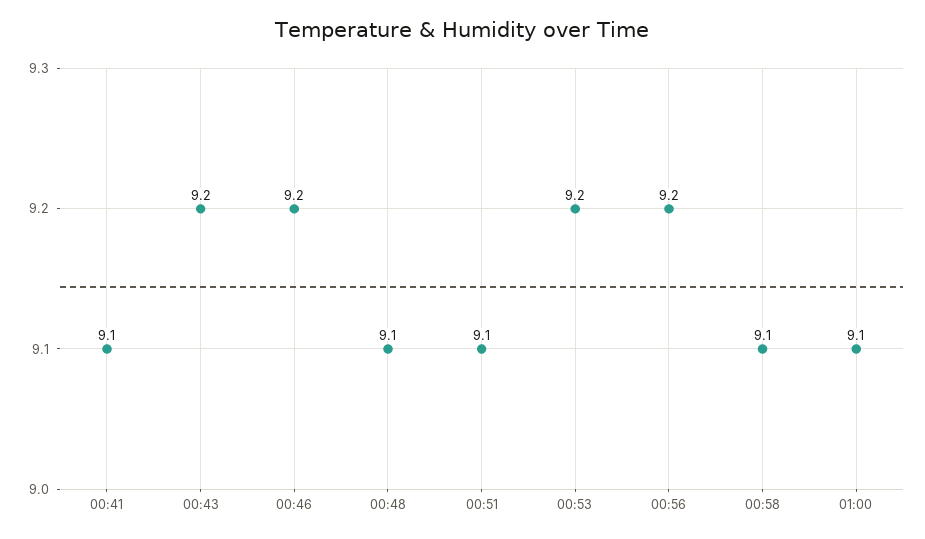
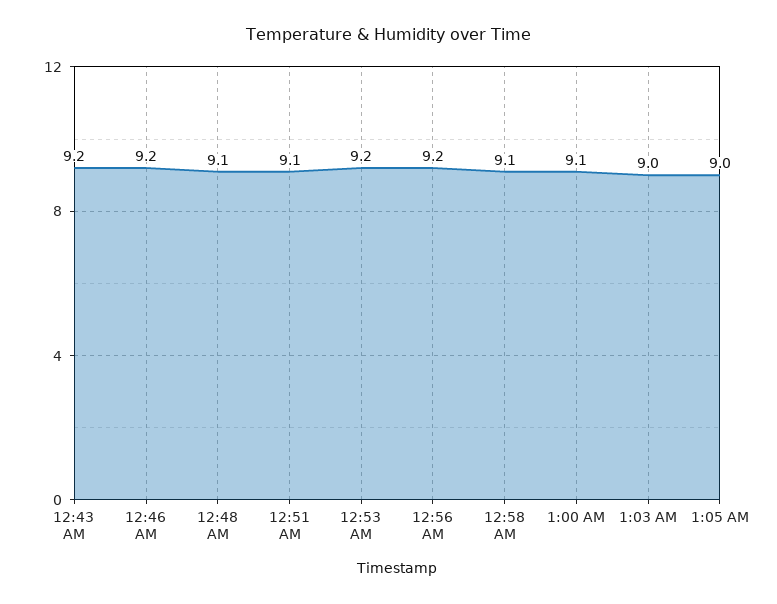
00:41: 9.1 -> none
1:03 AM: none -> 9
1:05 AM: none -> 9

